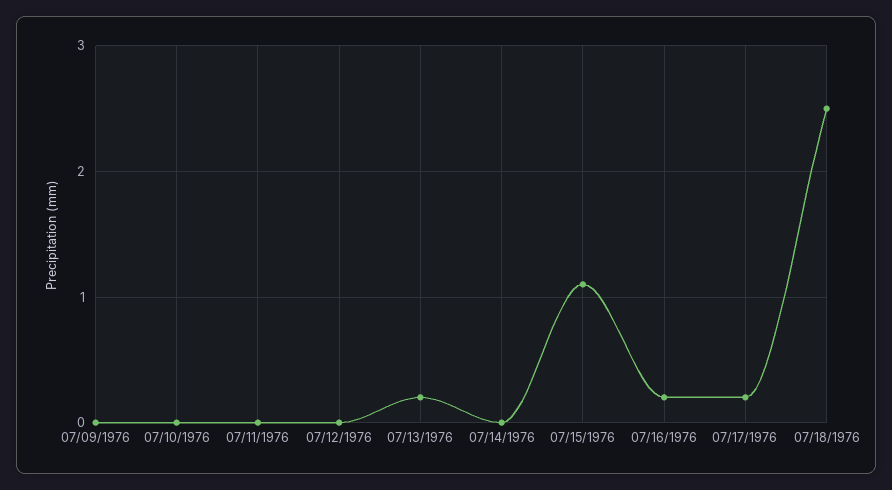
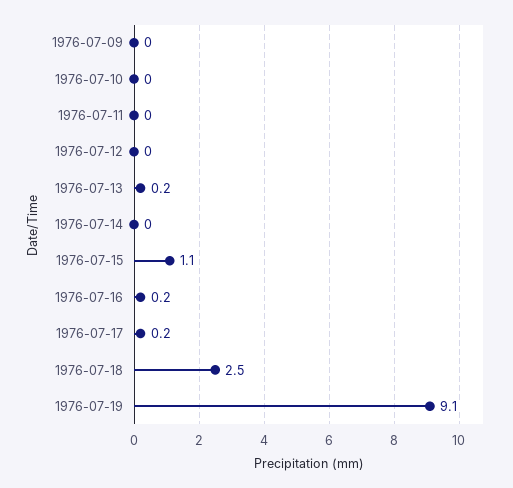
1976-07-19: none -> 9.1

